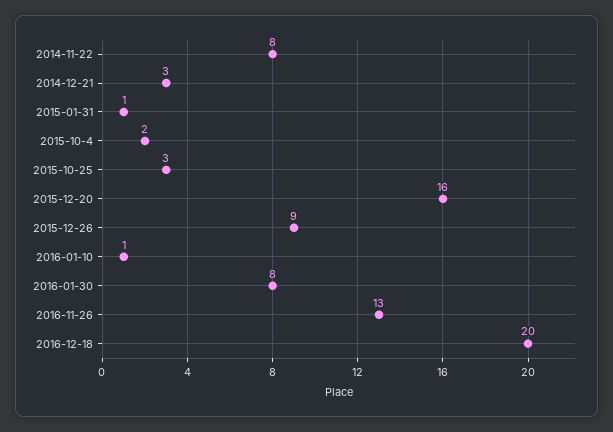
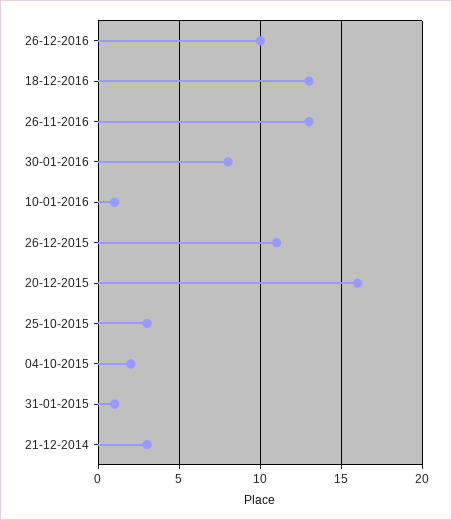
2014-11-22: 8 -> none
2015-12-26: 9 -> 11
2016-12-18: 20 -> 13
26-12-2016: none -> 10

